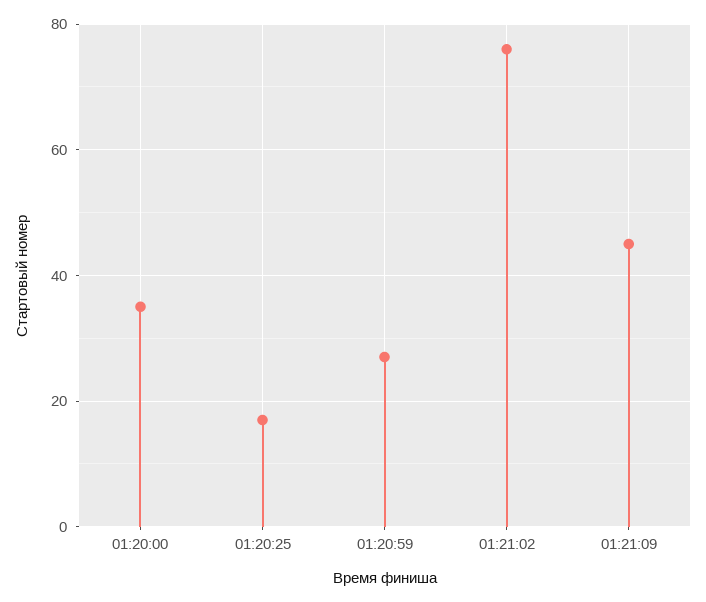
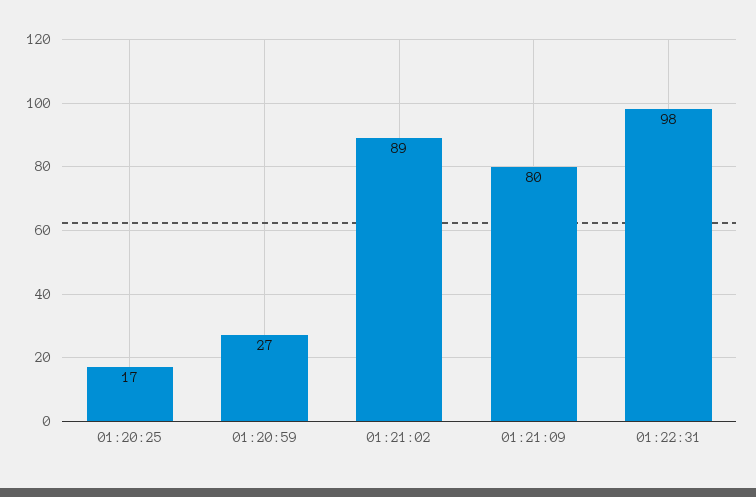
01:20:00: 35 -> none
01:21:02: 75 -> 89
01:21:09: 45 -> 80
01:22:31: none -> 98

